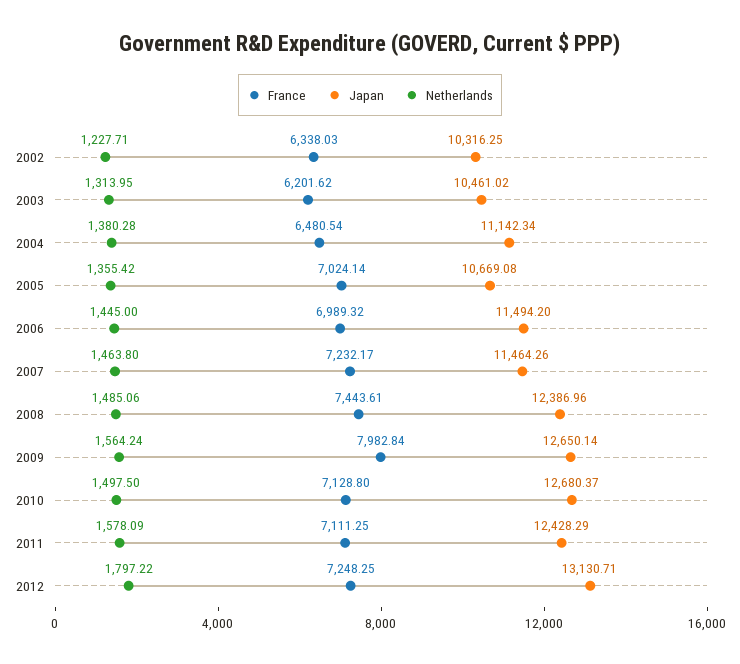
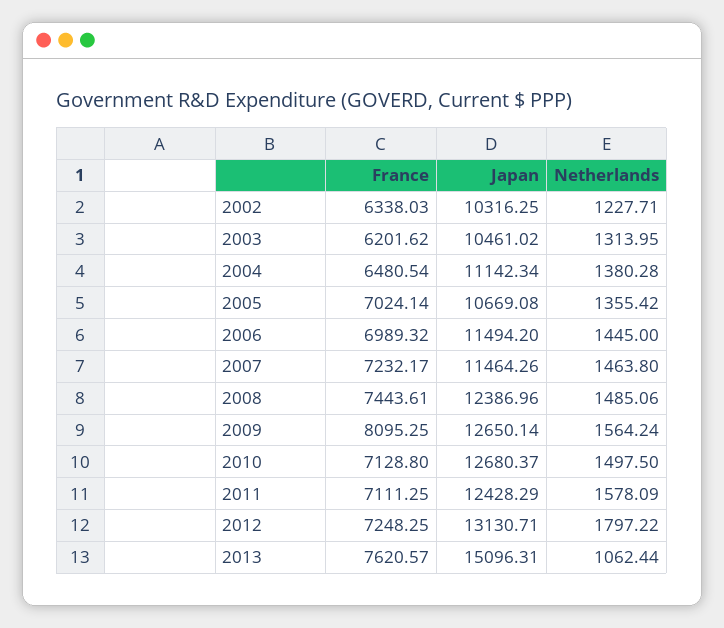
France, 2009: 7982.84 -> 8095.25
France, 2013: none -> 7620.57
Japan, 2013: none -> 15096.31
Netherlands, 2013: none -> 1062.44

